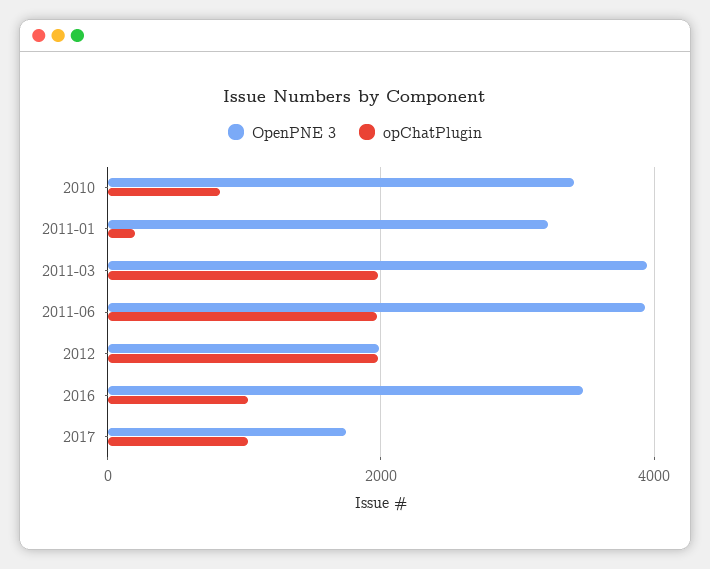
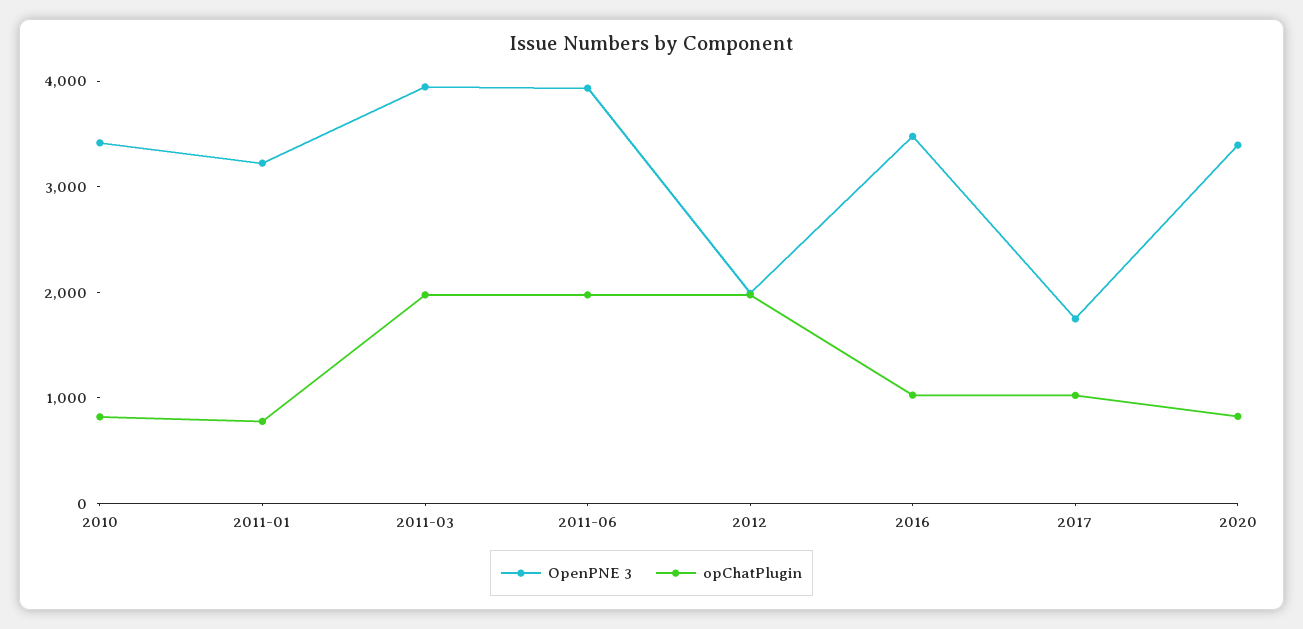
opChatPlugin, 2011-01: 200 -> 800
OpenPNE 3, 2020: none -> 3400
opChatPlugin, 2020: none -> 800

